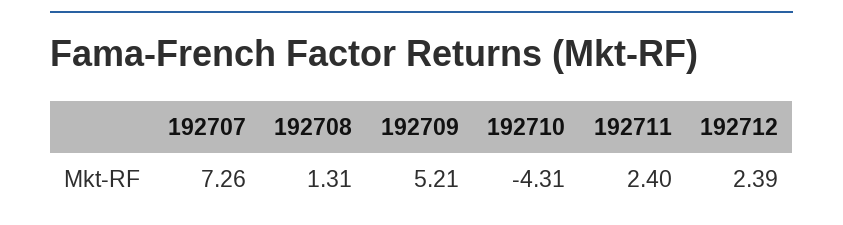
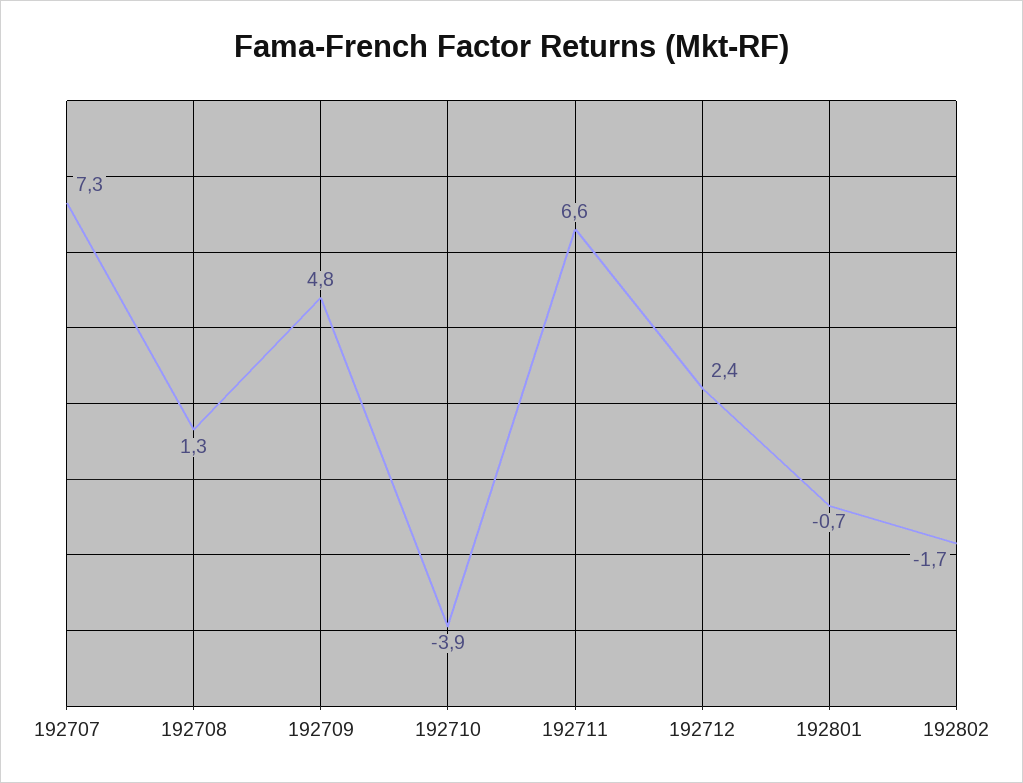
192709: 5.21 -> 4.8
192710: -4.31 -> -3.9
192711: 2.4 -> 6.6
192801: none -> -0.7
192802: none -> -1.7

